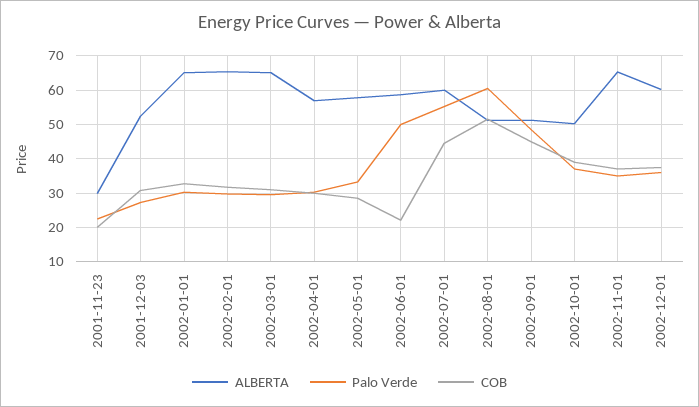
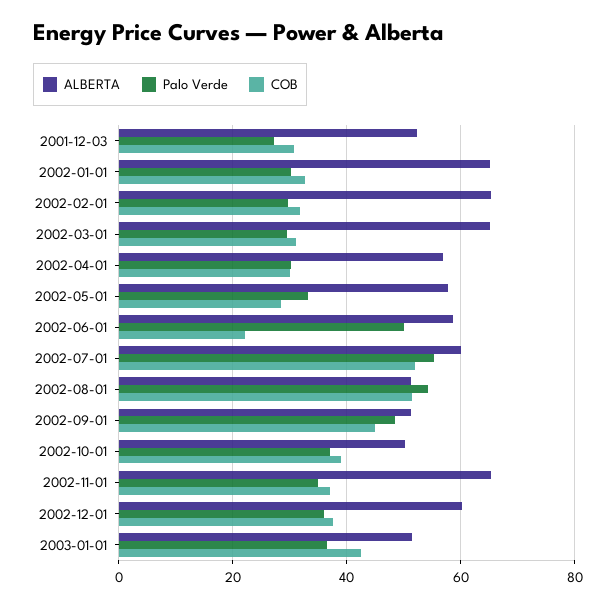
ALBERTA, 2001-11-23: 30 -> none
Palo Verde, 2001-11-23: 22 -> none
COB, 2001-11-23: 20 -> none
COB, 2002-07-01: 44 -> 52
Palo Verde, 2002-08-01: 60 -> 54
ALBERTA, 2003-01-01: none -> 52
Palo Verde, 2003-01-01: none -> 36
COB, 2003-01-01: none -> 42

